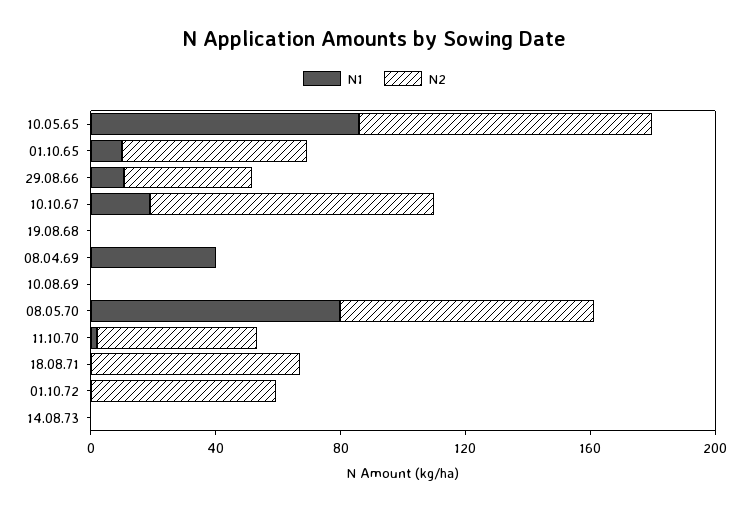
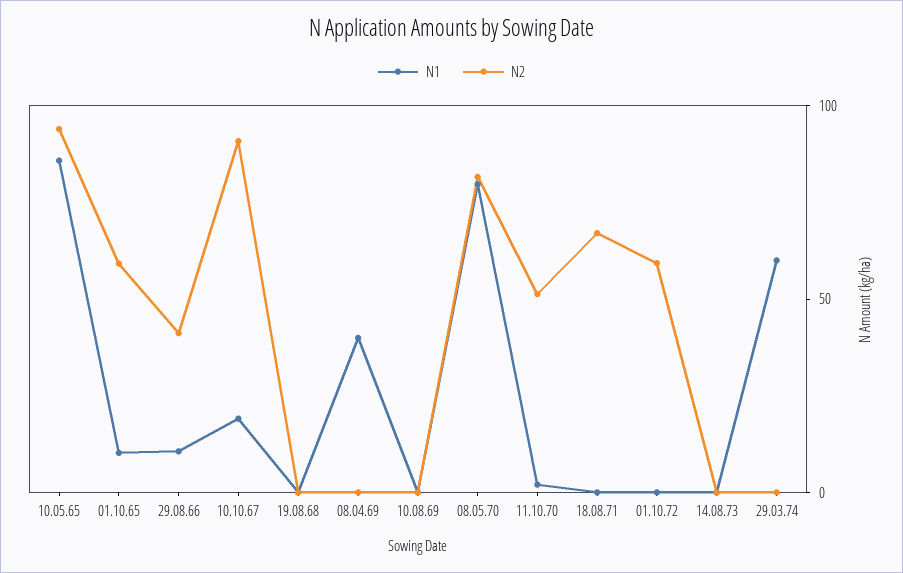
N1, 29.03.74: none -> 60
N2, 29.03.74: none -> 0

